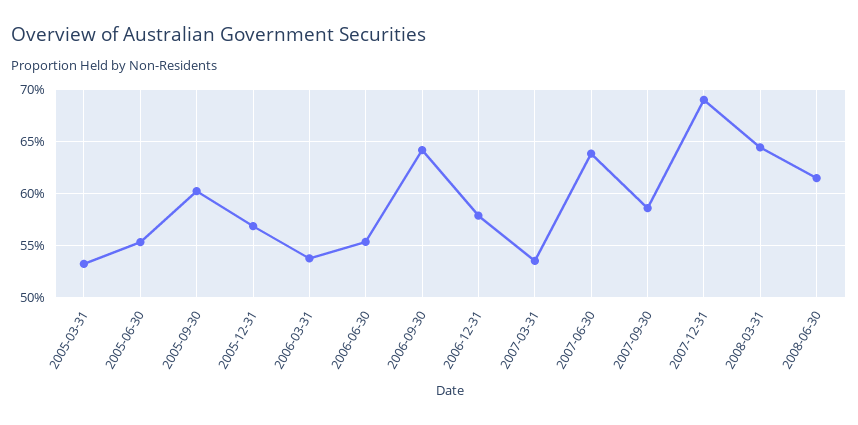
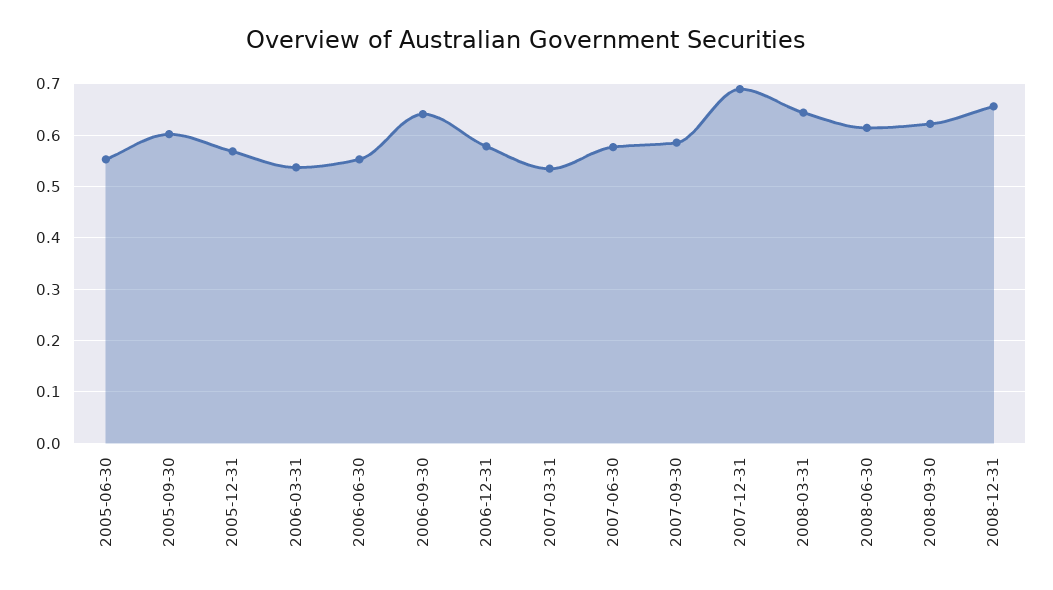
2005-03-31: 0.53 -> none
2007-06-30: 0.64 -> 0.58
2008-09-30: none -> 0.62
2008-12-31: none -> 0.66

